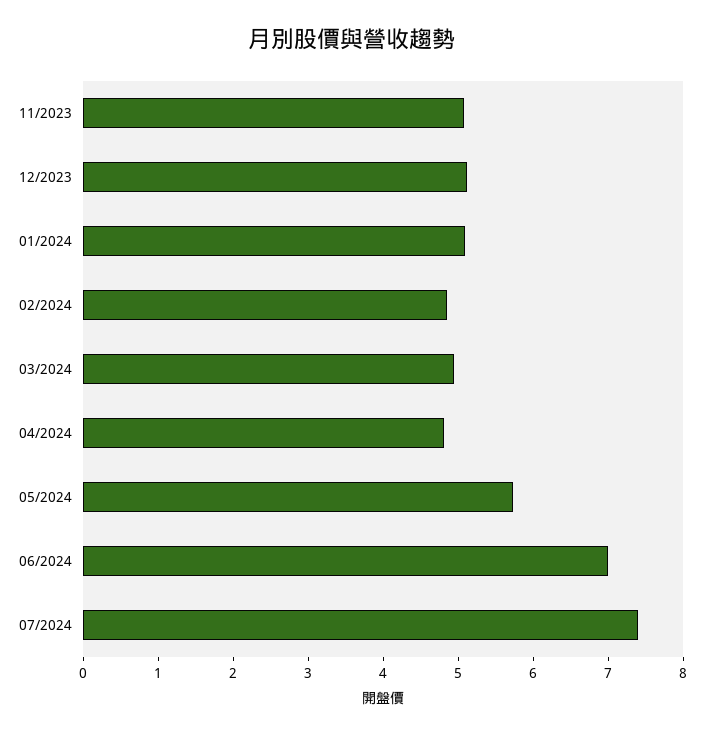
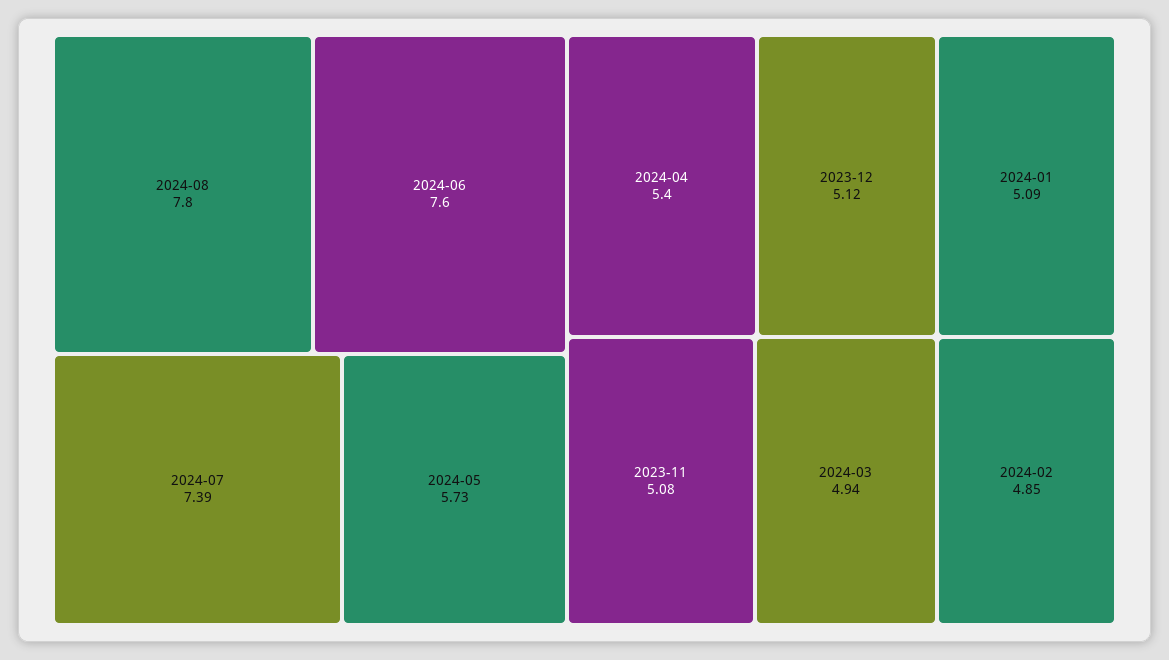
04/2024: 4.8 -> 5.4
06/2024: 7 -> 7.6
2024-08: none -> 7.8

